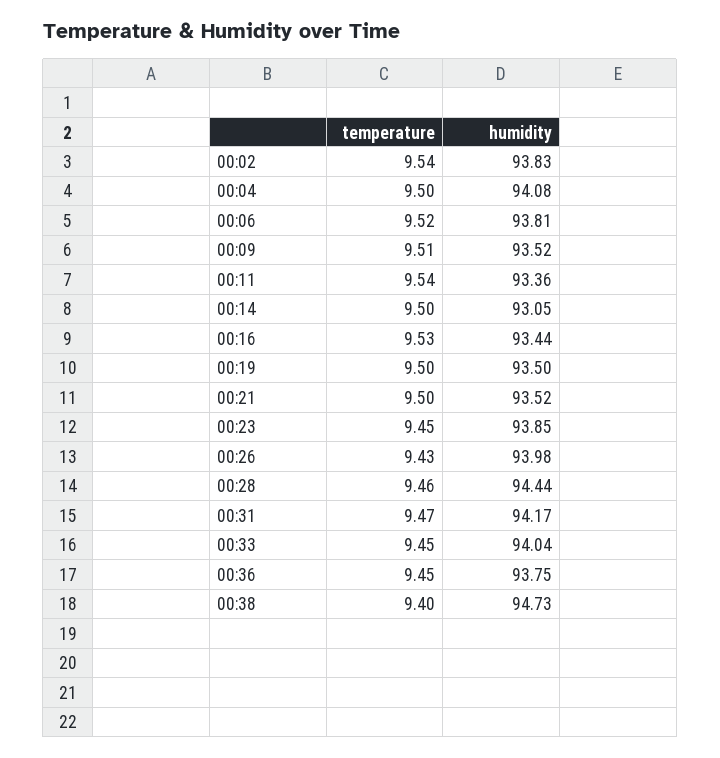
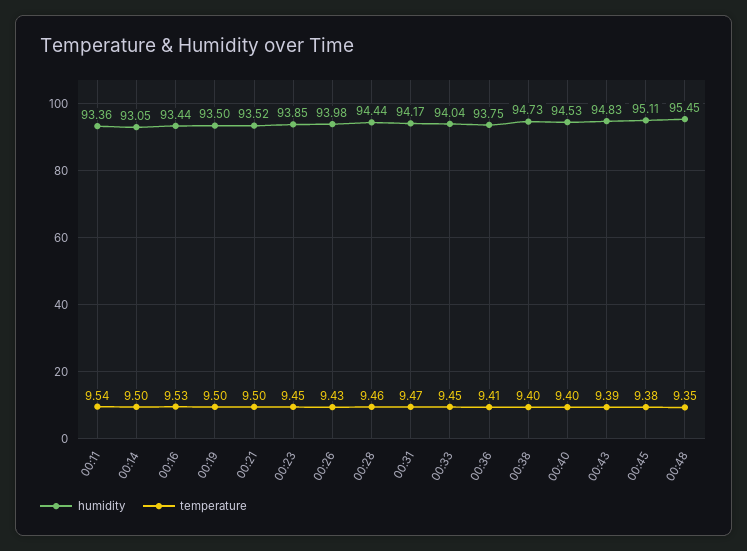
temperature, 00:02: 9.54 -> none
humidity, 00:02: 93.83 -> none
temperature, 00:04: 9.5 -> none
humidity, 00:04: 94.08 -> none
temperature, 00:06: 9.52 -> none
humidity, 00:06: 93.81 -> none
temperature, 00:09: 9.51 -> none
humidity, 00:09: 93.52 -> none
temperature, 00:36: 9.45 -> 9.41
humidity, 00:40: none -> 94.53
temperature, 00:40: none -> 9.4
humidity, 00:43: none -> 94.83
temperature, 00:43: none -> 9.39
humidity, 00:45: none -> 95.11
temperature, 00:45: none -> 9.38
humidity, 00:48: none -> 95.45
temperature, 00:48: none -> 9.35

